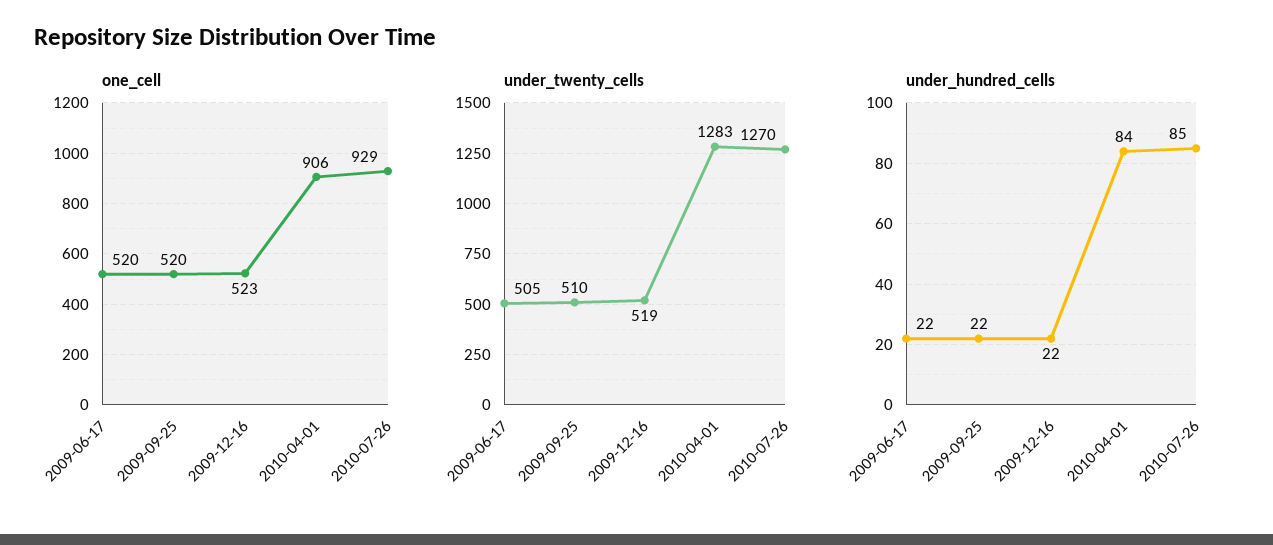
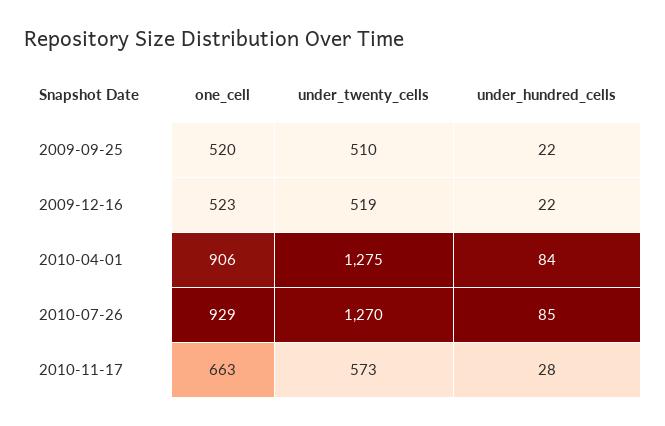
one_cell, 2009-06-17: 520 -> none
under_twenty_cells, 2009-06-17: 505 -> none
under_twenty_cells, 2010-04-01: 1283 -> 1275
under_hundred_cells, 2009-06-17: 22 -> none
one_cell, 2010-11-17: none -> 663
under_twenty_cells, 2010-11-17: none -> 573
under_hundred_cells, 2010-11-17: none -> 28

